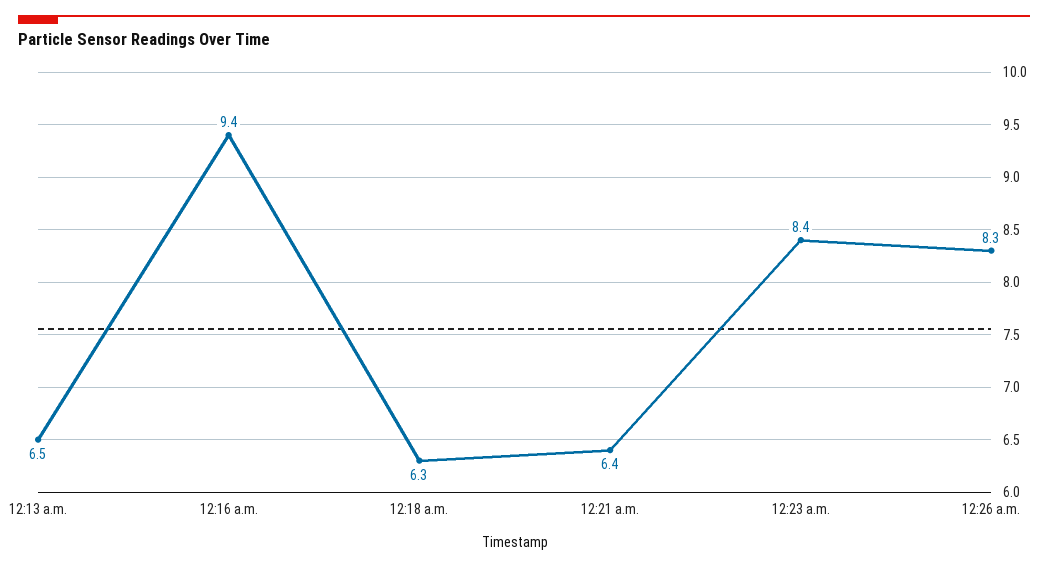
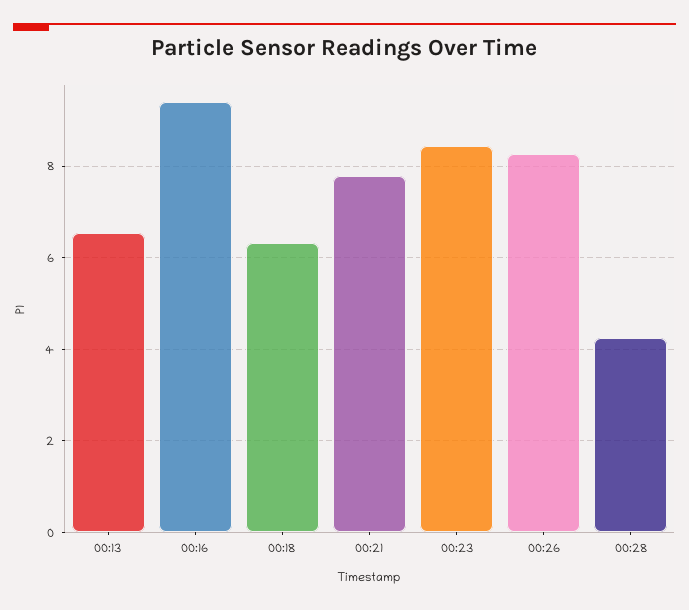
12:21 a.m.: 6.4 -> 7.8
00:28: none -> 4.2

